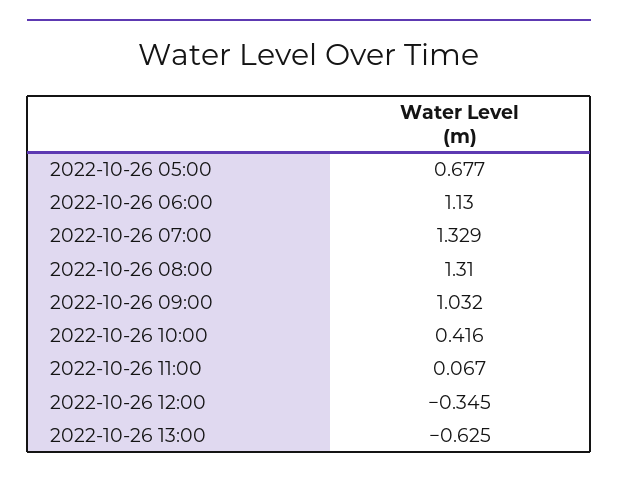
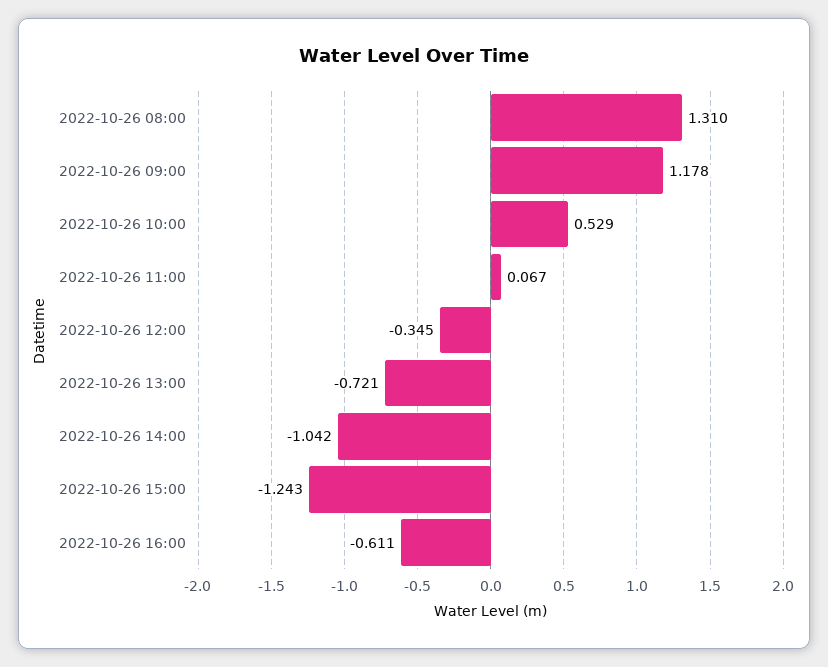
2022-10-26 05:00: 0.677 -> none
2022-10-26 06:00: 1.13 -> none
2022-10-26 07:00: 1.329 -> none
2022-10-26 09:00: 1.032 -> 1.178
2022-10-26 10:00: 0.416 -> 0.529
2022-10-26 13:00: -0.625 -> -0.721
2022-10-26 14:00: none -> -1.042
2022-10-26 15:00: none -> -1.243
2022-10-26 16:00: none -> -0.611

